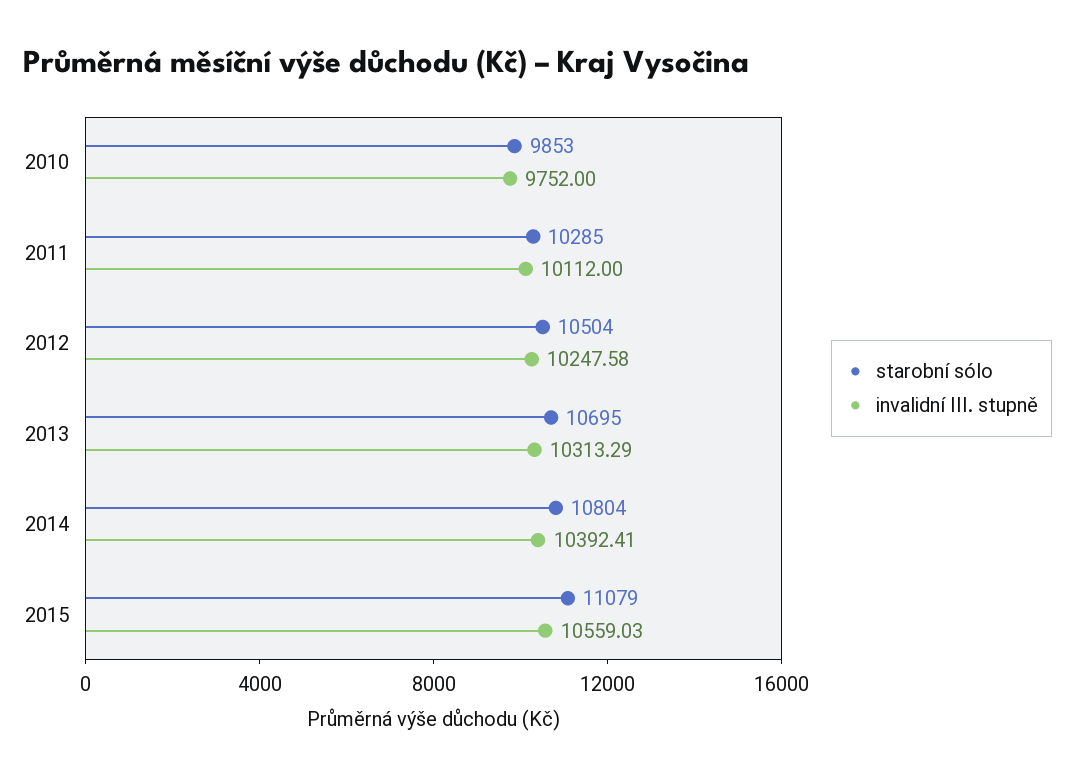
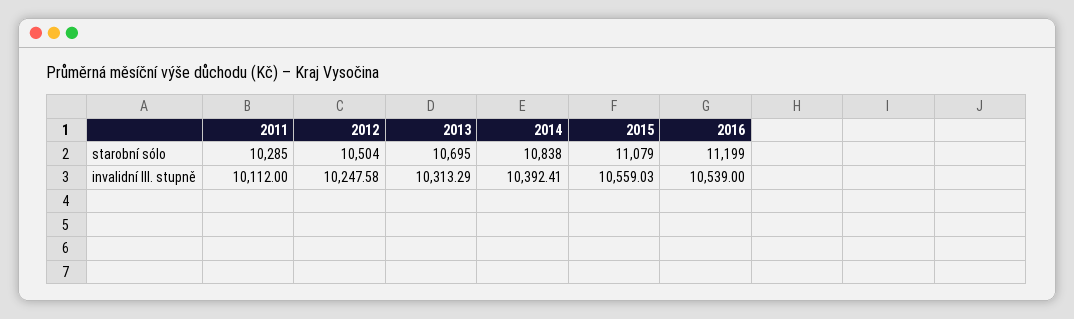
starobní sólo, 2010: 9853 -> none
invalidní III. stupně, 2010: 9752 -> none
starobní sólo, 2014: 10804 -> 10838
starobní sólo, 2016: none -> 11199
invalidní III. stupně, 2016: none -> 10539

